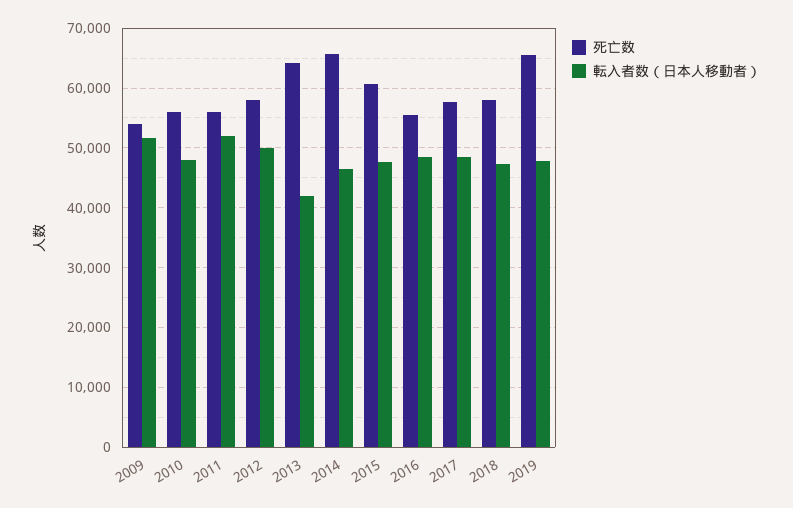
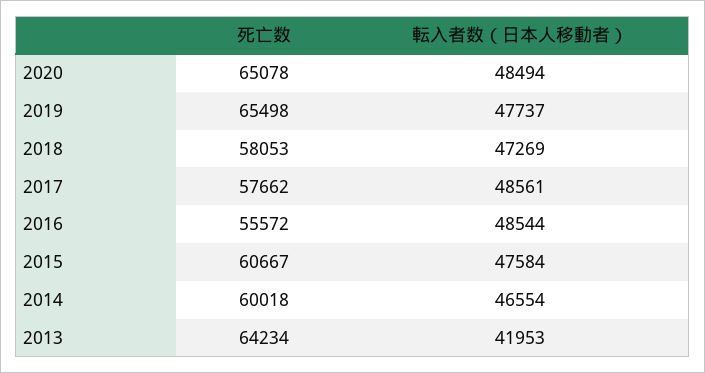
死亡数, 2009: 54000 -> none
転入者数（日本人移動者）, 2009: 52000 -> none
死亡数, 2010: 56000 -> none
転入者数（日本人移動者）, 2010: 48000 -> none
死亡数, 2011: 56000 -> none
転入者数（日本人移動者）, 2011: 52000 -> none
死亡数, 2012: 58000 -> none
転入者数（日本人移動者）, 2012: 50000 -> none
死亡数, 2014: 66000 -> 60018
死亡数, 2020: none -> 65078
転入者数（日本人移動者）, 2020: none -> 48494

